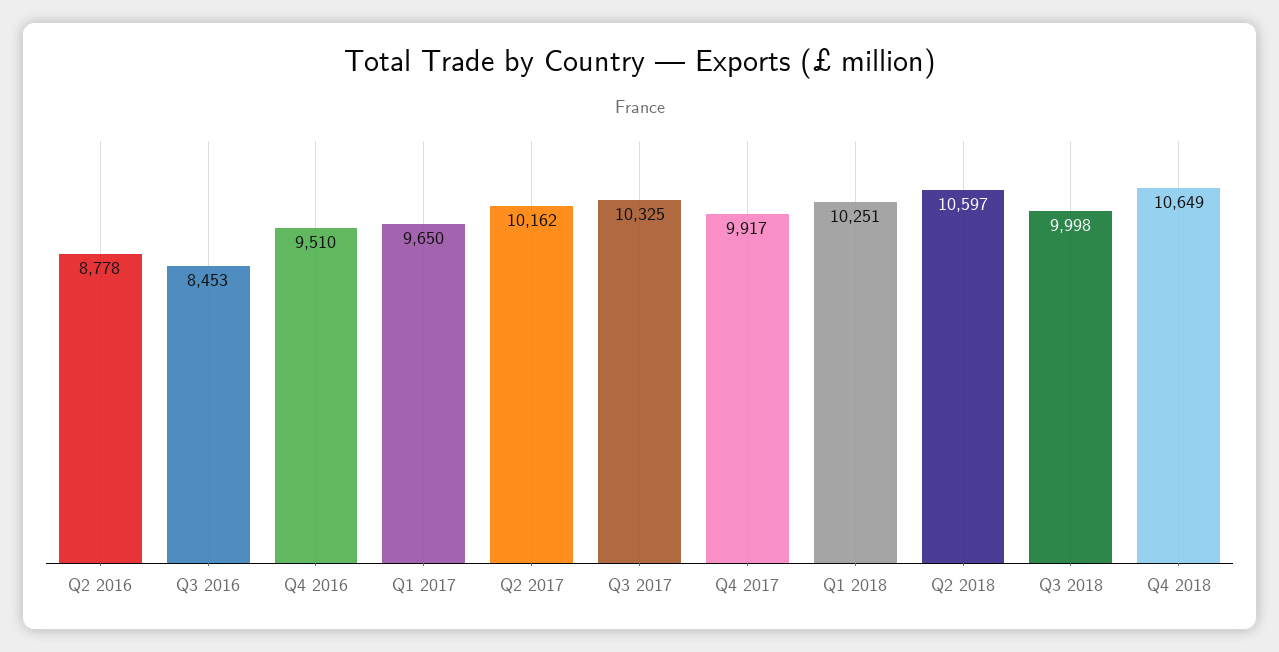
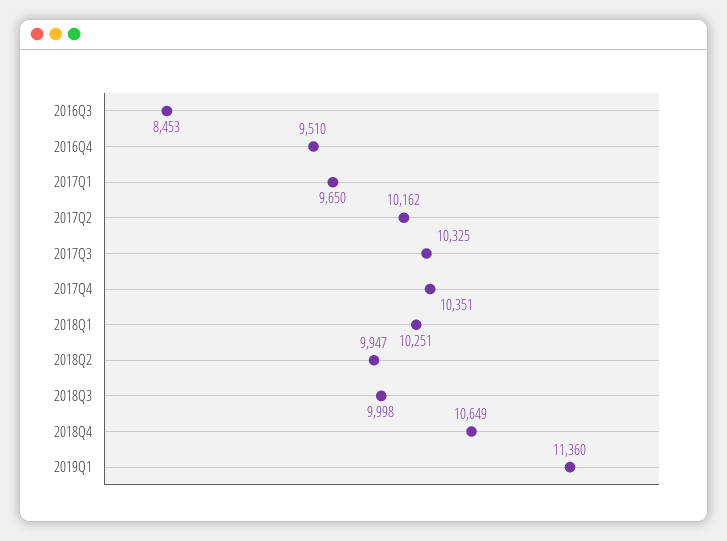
Q2 2016: 8778 -> none
Q4 2017: 9917 -> 10351
Q2 2018: 10597 -> 9947
2019Q1: none -> 11360

